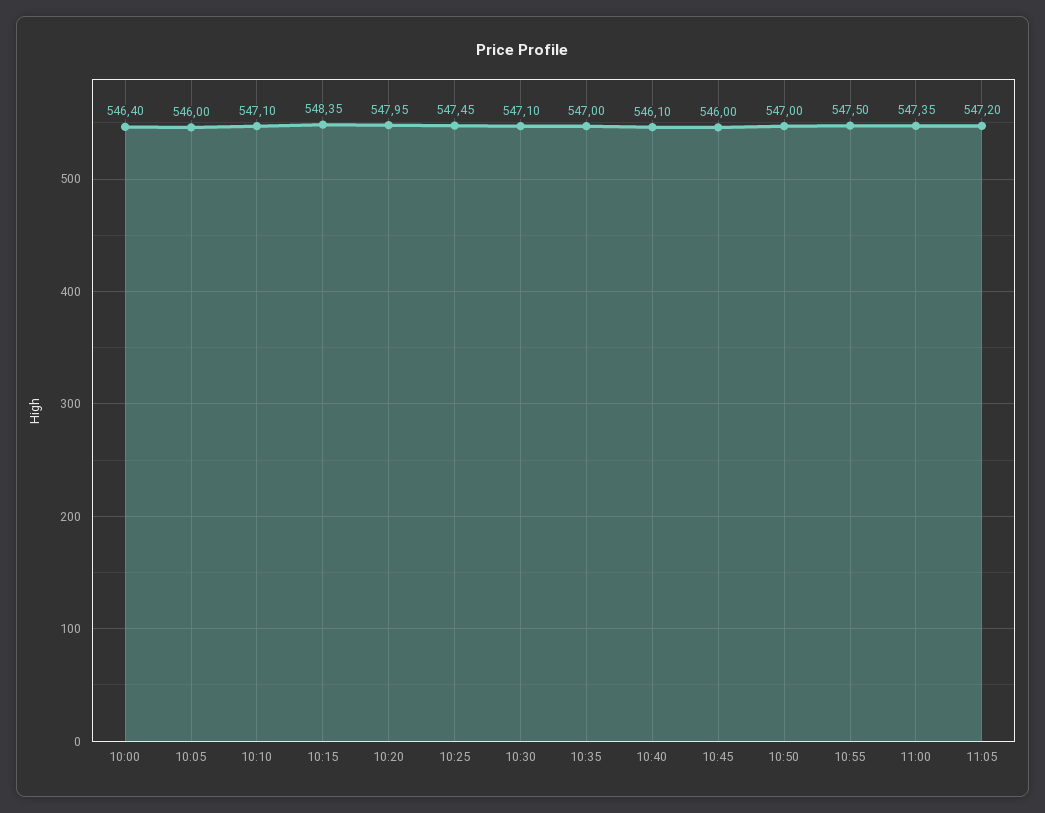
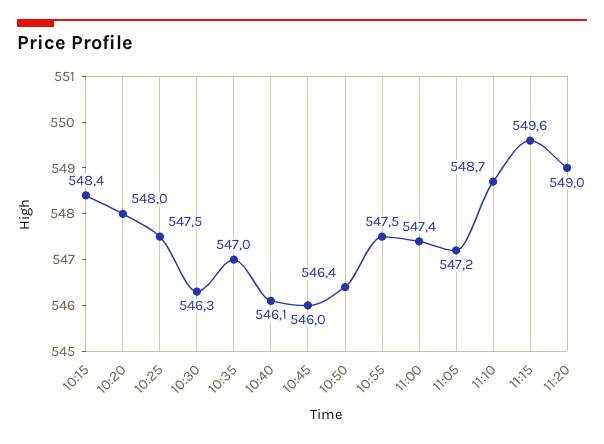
10:00: 546.4 -> none
10:05: 546 -> none
10:10: 547.1 -> none
10:30: 547.1 -> 546.3
10:50: 547 -> 546.4
11:10: none -> 548.7
11:15: none -> 549.6
11:20: none -> 549

